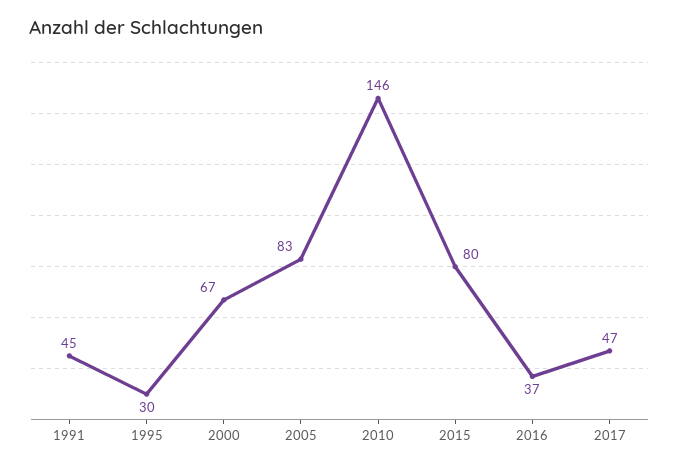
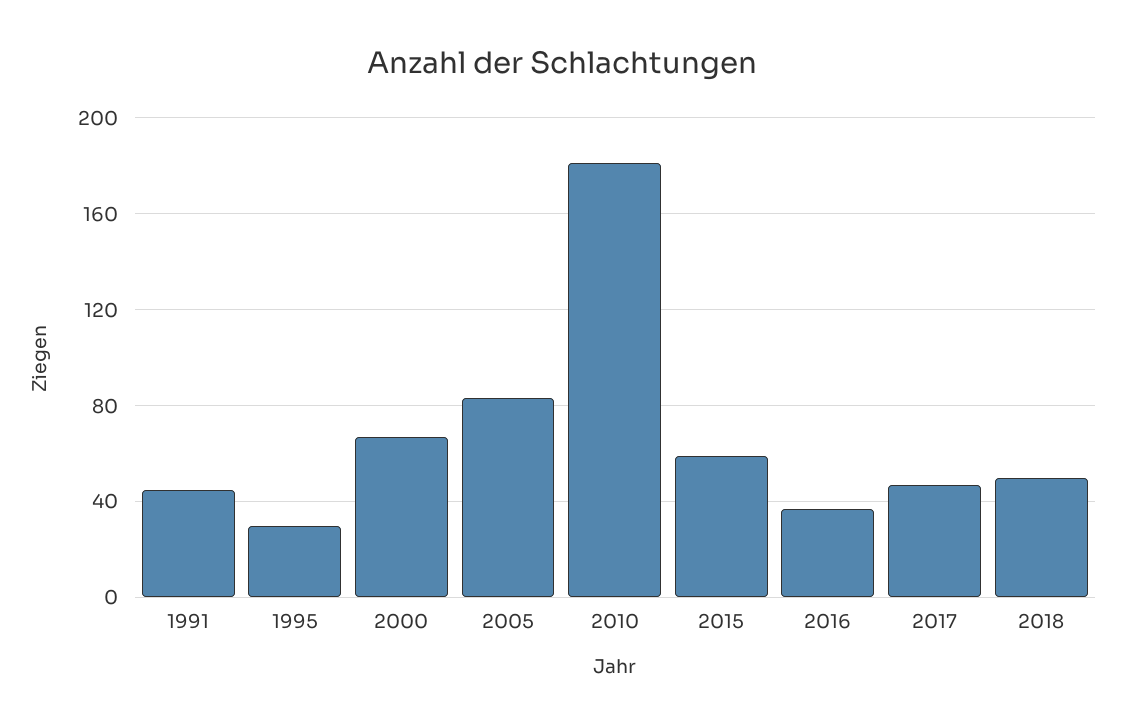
2010: 146 -> 180
2015: 80 -> 60
2018: none -> 50

